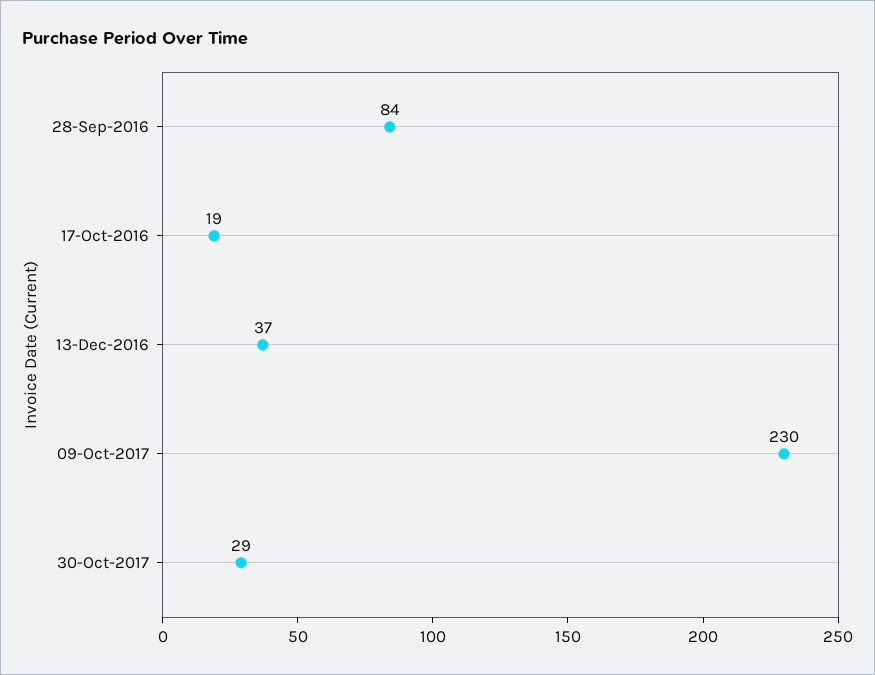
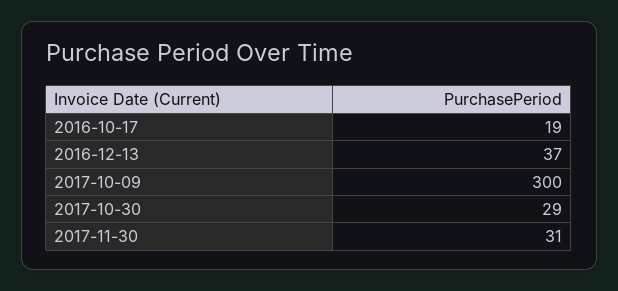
28-Sep-2016: 84 -> none
09-Oct-2017: 230 -> 300
2017-11-30: none -> 31

